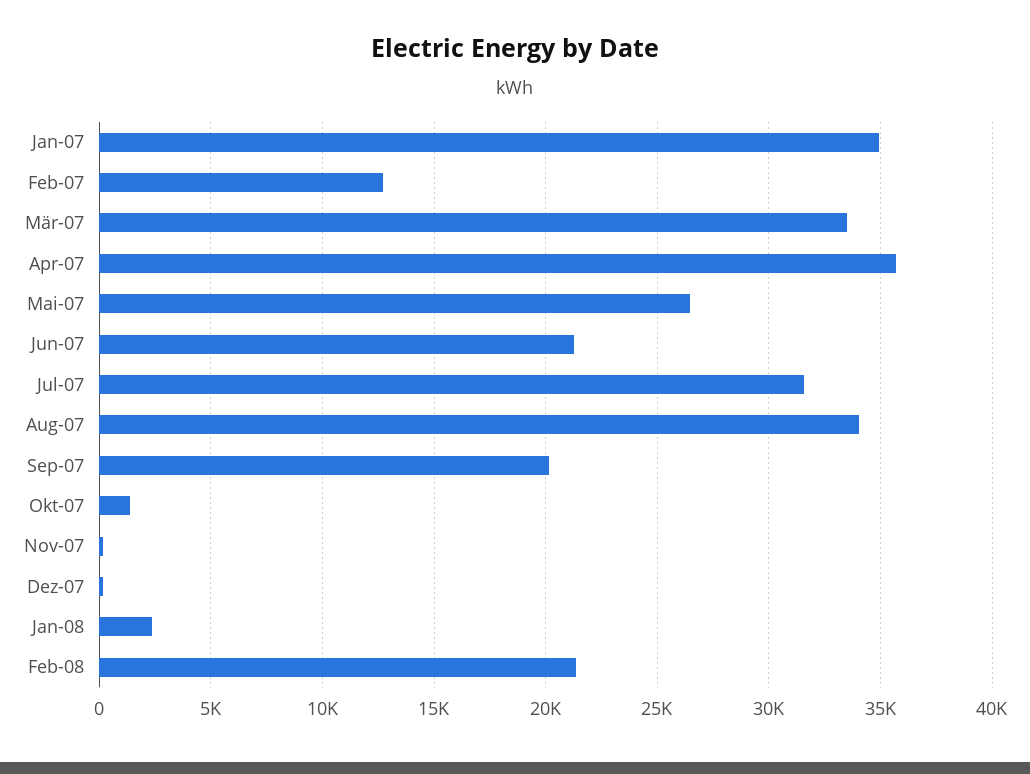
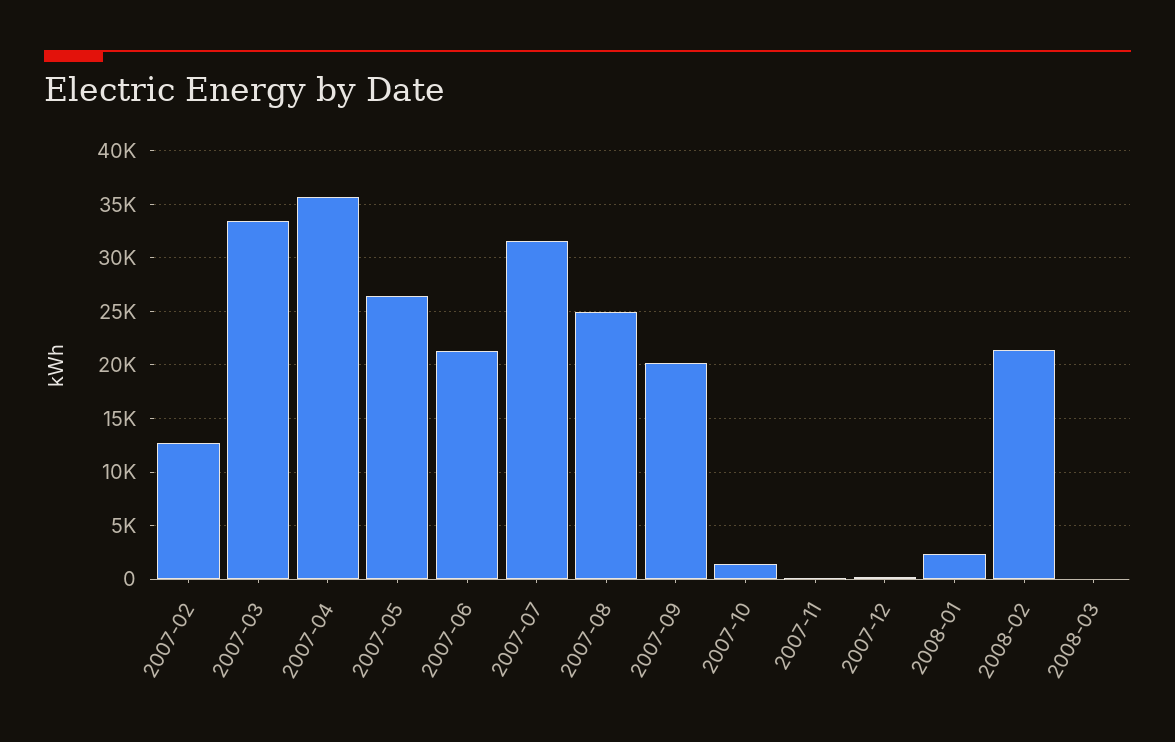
Jan-07: 35000 -> none
Aug-07: 34000 -> 25000
2008-03: none -> 0

